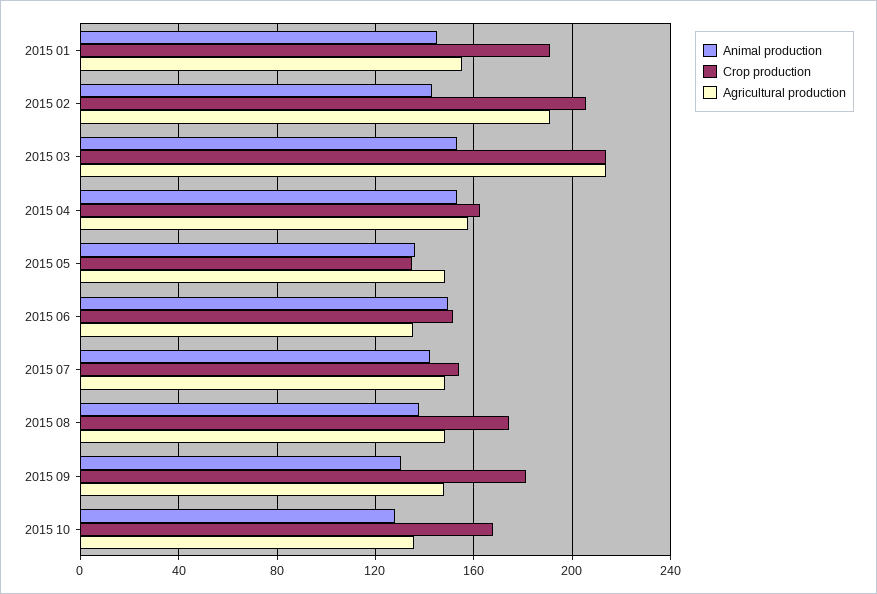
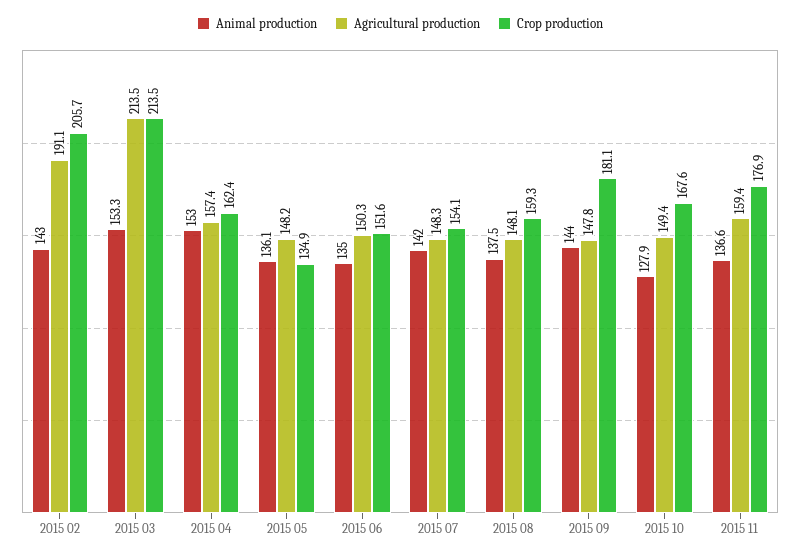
Animal production, 2015 01: 145 -> none
Crop production, 2015 01: 190 -> none
Agricultural production, 2015 01: 155 -> none
Animal production, 2015 06: 150 -> 135
Agricultural production, 2015 06: 135 -> 150.3
Crop production, 2015 08: 175 -> 159.3
Animal production, 2015 09: 130 -> 144
Agricultural production, 2015 10: 135 -> 149.4
Animal production, 2015 11: none -> 136.6
Agricultural production, 2015 11: none -> 159.4
Crop production, 2015 11: none -> 176.9

